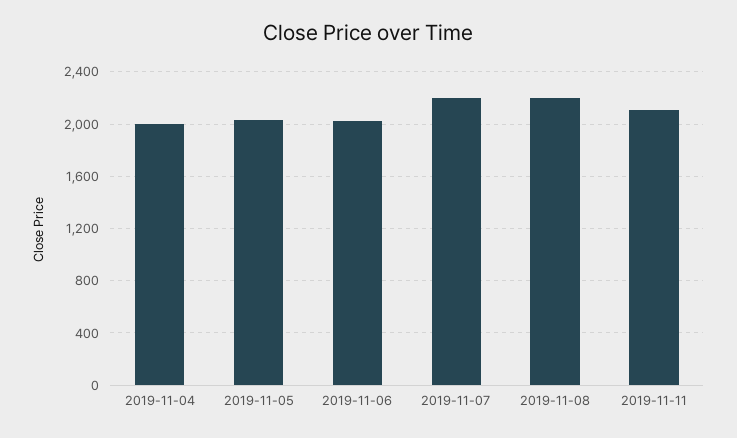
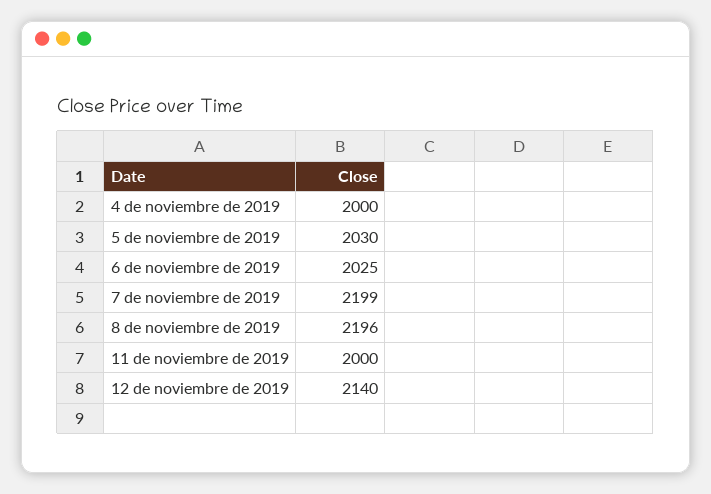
2019-11-11: 2100 -> 2000
12 de noviembre de 2019: none -> 2140

